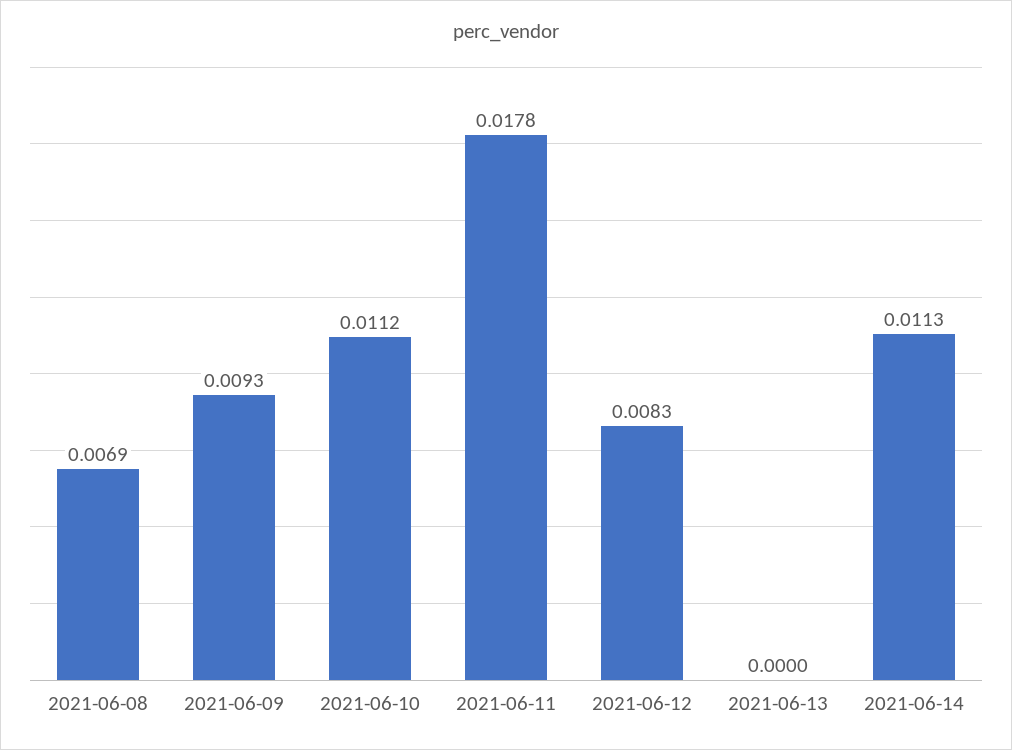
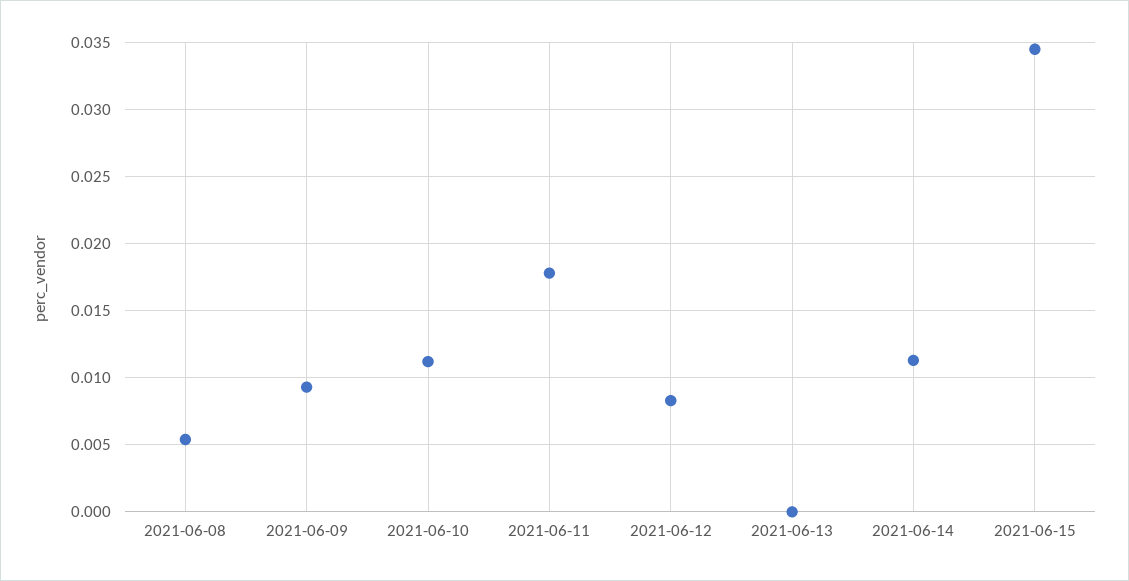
2021-06-08: 0.0069 -> 0.0055
2021-06-15: none -> 0.0345

